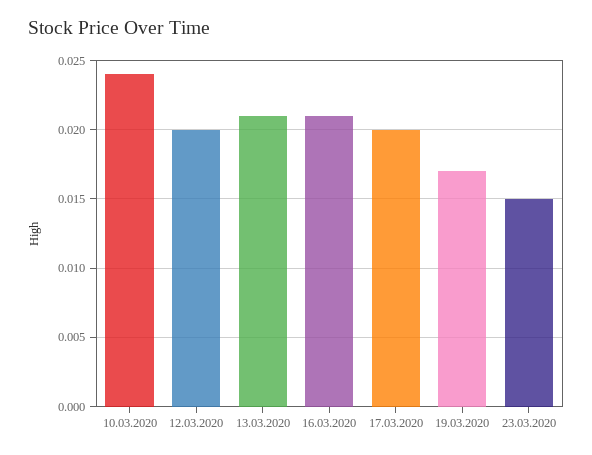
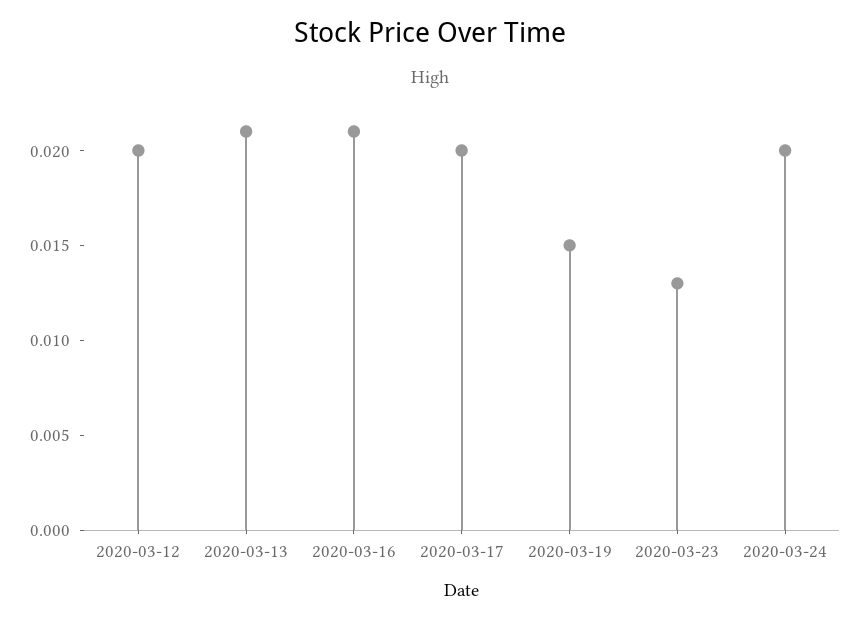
10.03.2020: 0.024 -> none
19.03.2020: 0.017 -> 0.015
23.03.2020: 0.015 -> 0.013
2020-03-24: none -> 0.02

